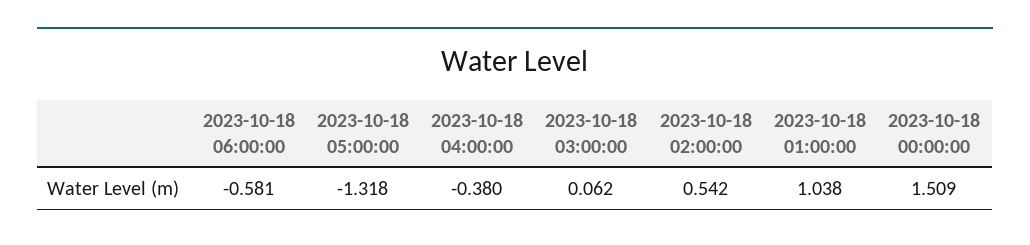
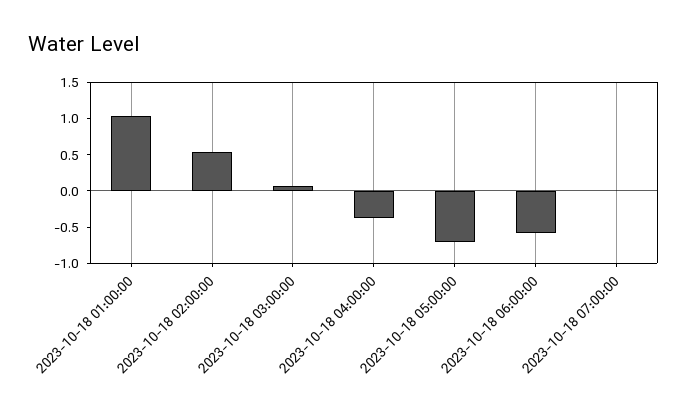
2023-10-18 05:00:00: -1.318 -> -0.75
2023-10-18 00:00:00: 1.509 -> none
2023-10-18 07:00:00: none -> 0

